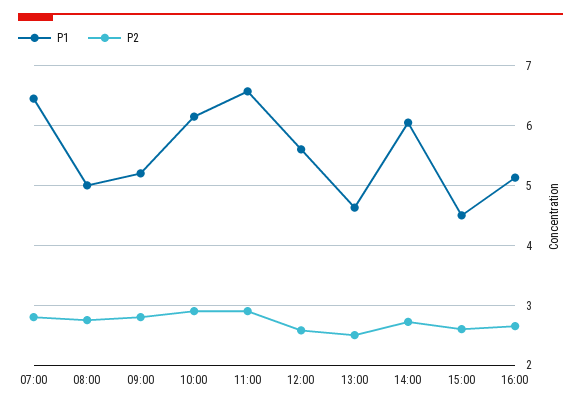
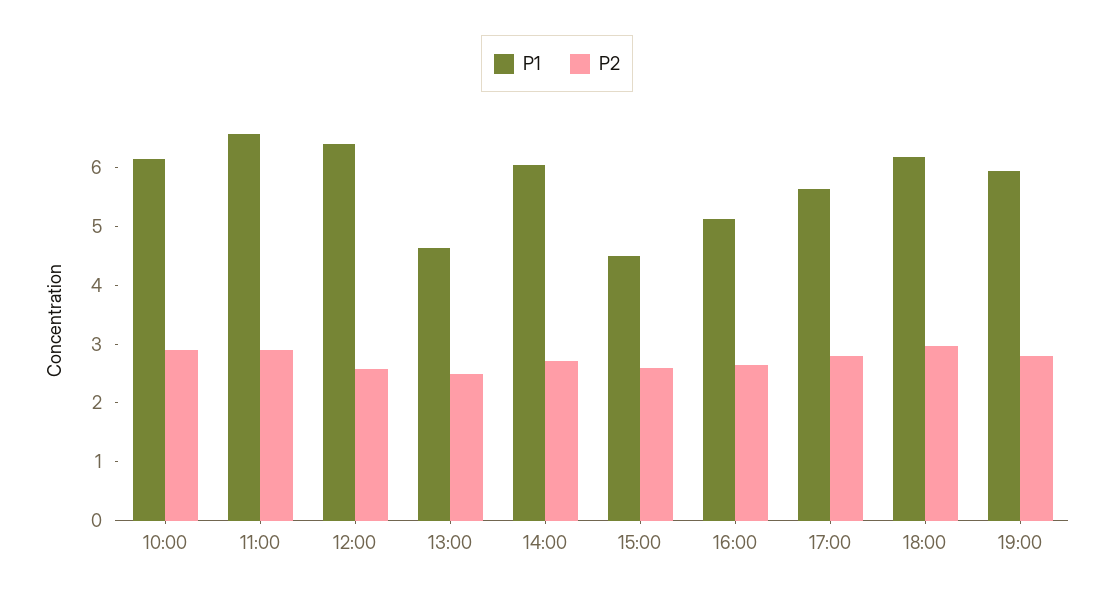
P1, 07:00: 6.4 -> none
P2, 07:00: 2.8 -> none
P1, 08:00: 5 -> none
P2, 08:00: 2.8 -> none
P1, 09:00: 5.2 -> none
P2, 09:00: 2.8 -> none
P1, 12:00: 5.6 -> 6.4
P1, 17:00: none -> 5.6
P2, 17:00: none -> 2.8
P1, 18:00: none -> 6.2
P2, 18:00: none -> 3
P1, 19:00: none -> 6
P2, 19:00: none -> 2.8

